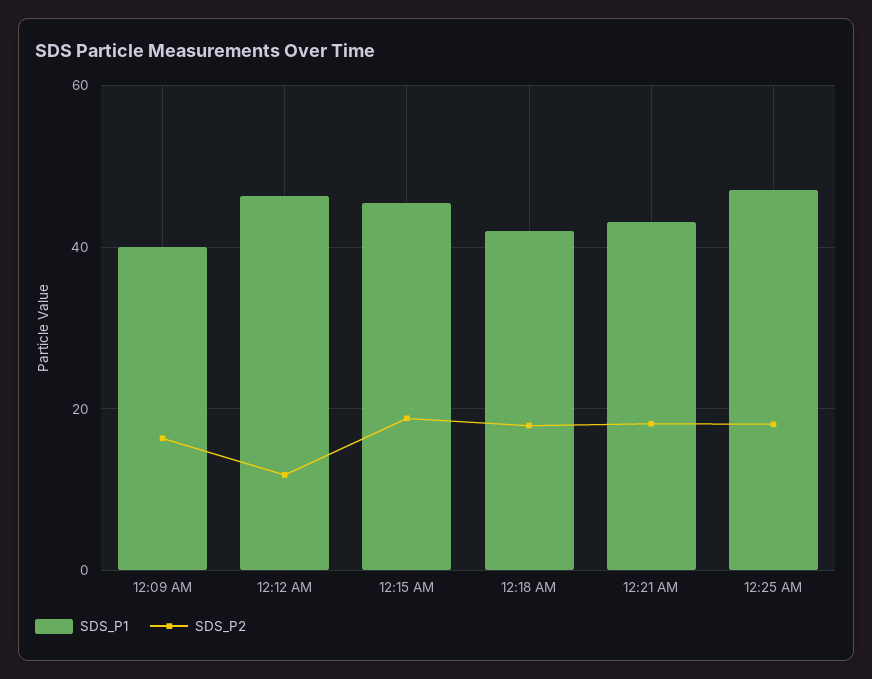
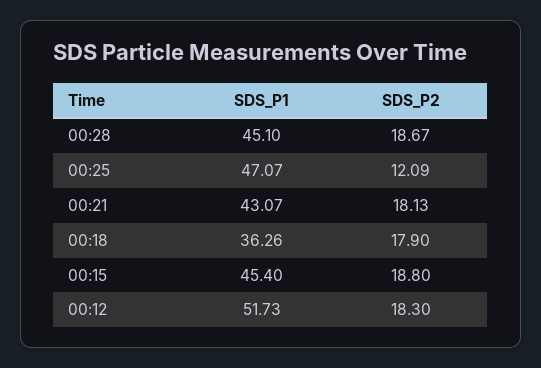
SDS_P1, 12:09 AM: 40 -> none
SDS_P2, 12:09 AM: 16 -> none
SDS_P1, 12:12 AM: 46 -> 51.73
SDS_P2, 12:12 AM: 12 -> 18.3
SDS_P1, 12:18 AM: 42 -> 36.26
SDS_P2, 12:25 AM: 18 -> 12.09
SDS_P1, 00:28: none -> 45.1
SDS_P2, 00:28: none -> 18.67

